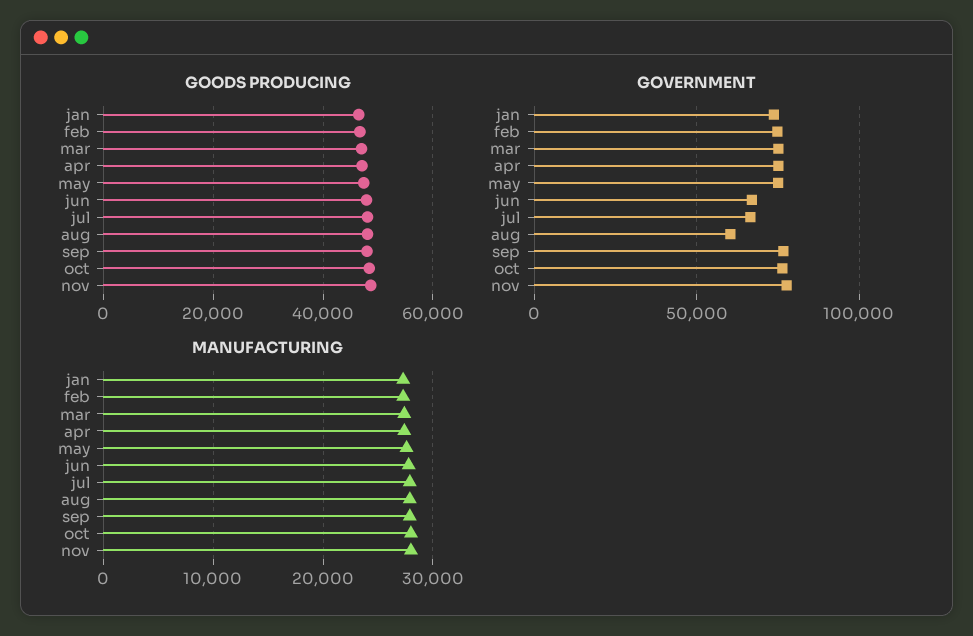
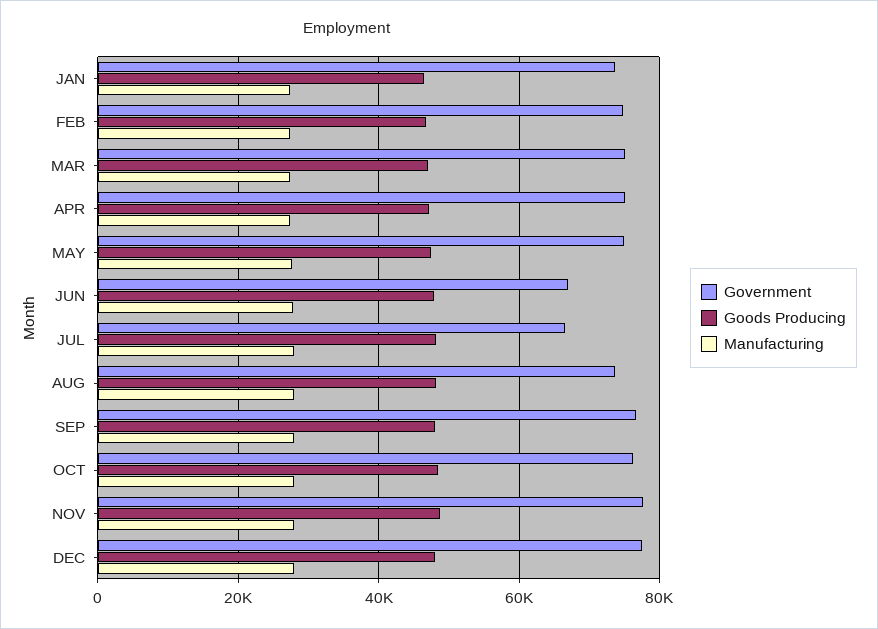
GOVERNMENT, aug: 60000 -> 74000
GOVERNMENT, DEC: none -> 78000
GOODS PRODUCING, DEC: none -> 48000
MANUFACTURING, DEC: none -> 28000

